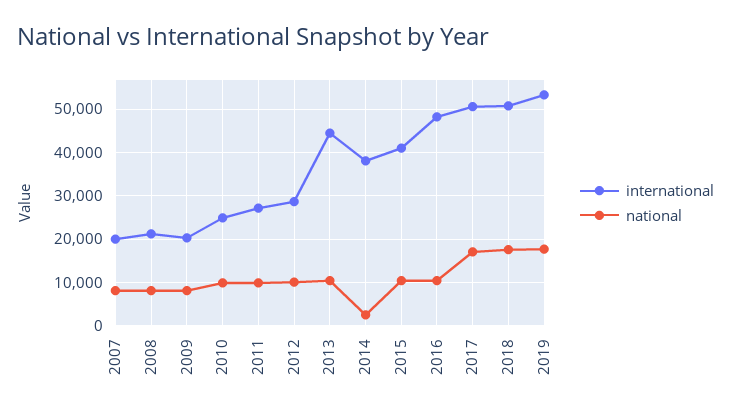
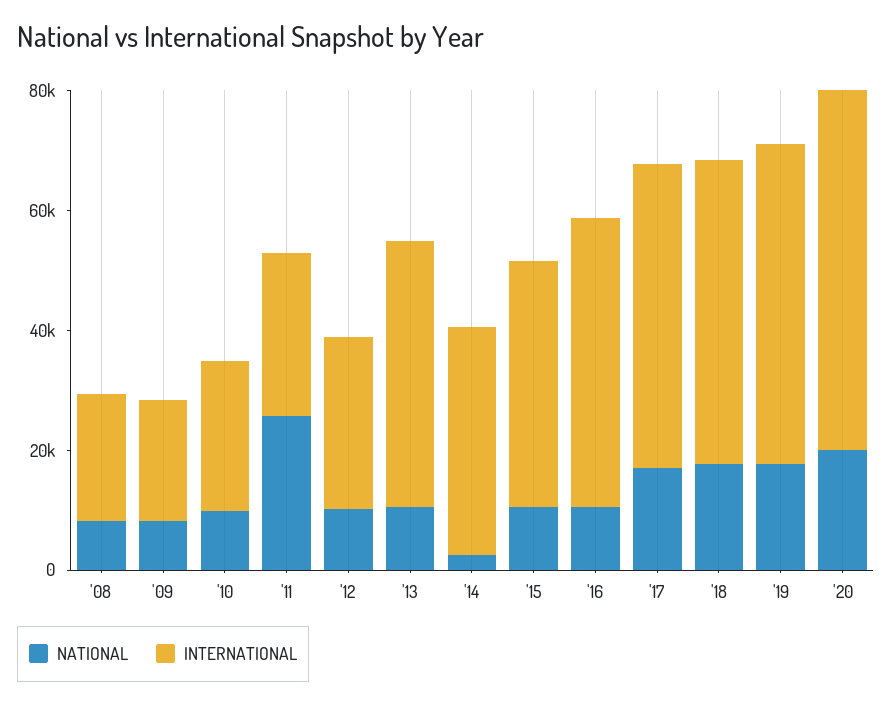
international, 2007: 20000 -> none
national, 2007: 8000 -> none
national, 2011: 10000 -> 25000
national, '20: none -> 20000
international, '20: none -> 60000

